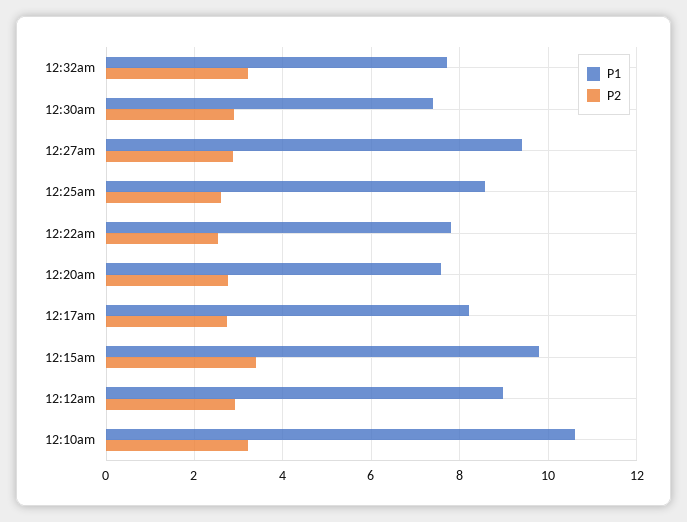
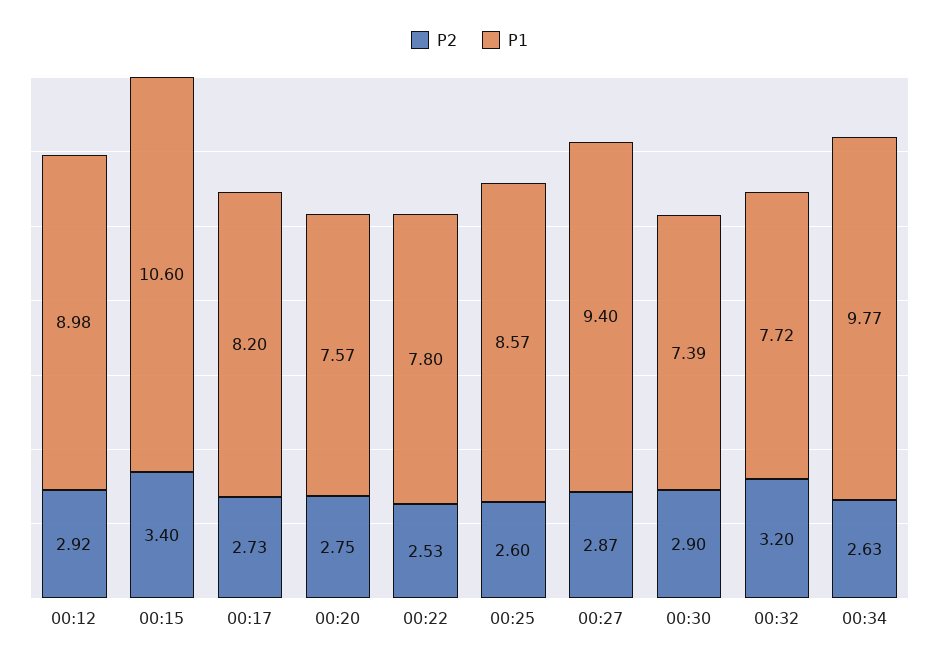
P1, 12:15am: 9.8 -> 10.6
P1, 12:10am: 10.6 -> none
P2, 12:10am: 3.2 -> none
P2, 00:34: none -> 2.63
P1, 00:34: none -> 9.77

